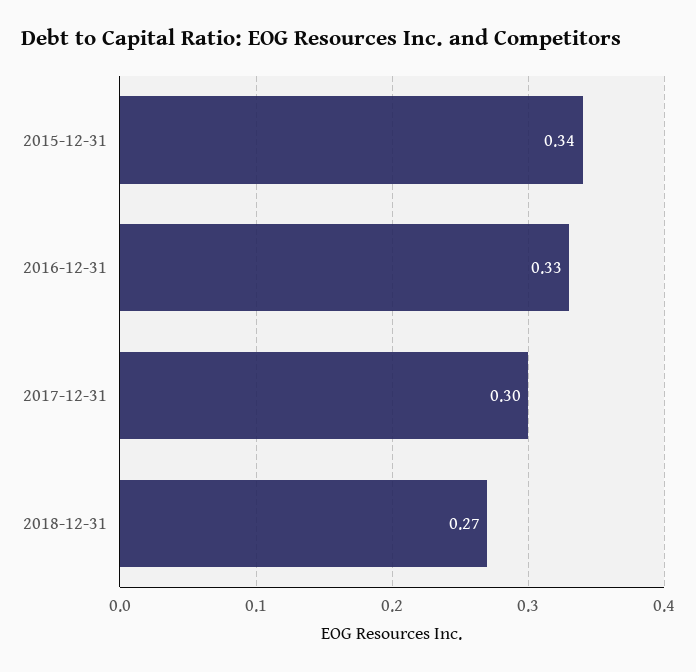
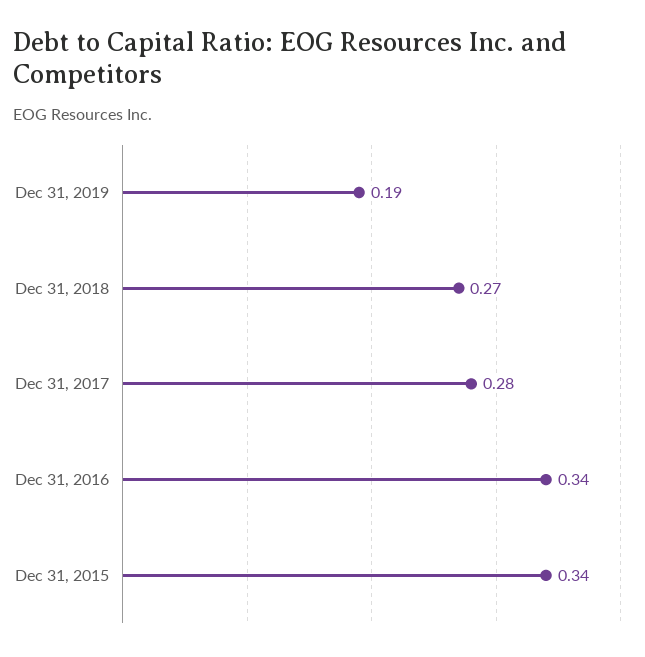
2016-12-31: 0.33 -> 0.34
2017-12-31: 0.3 -> 0.28
Dec 31, 2019: none -> 0.19

